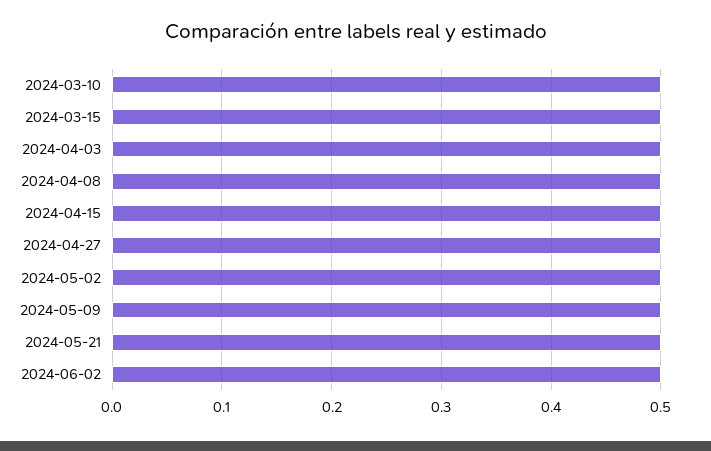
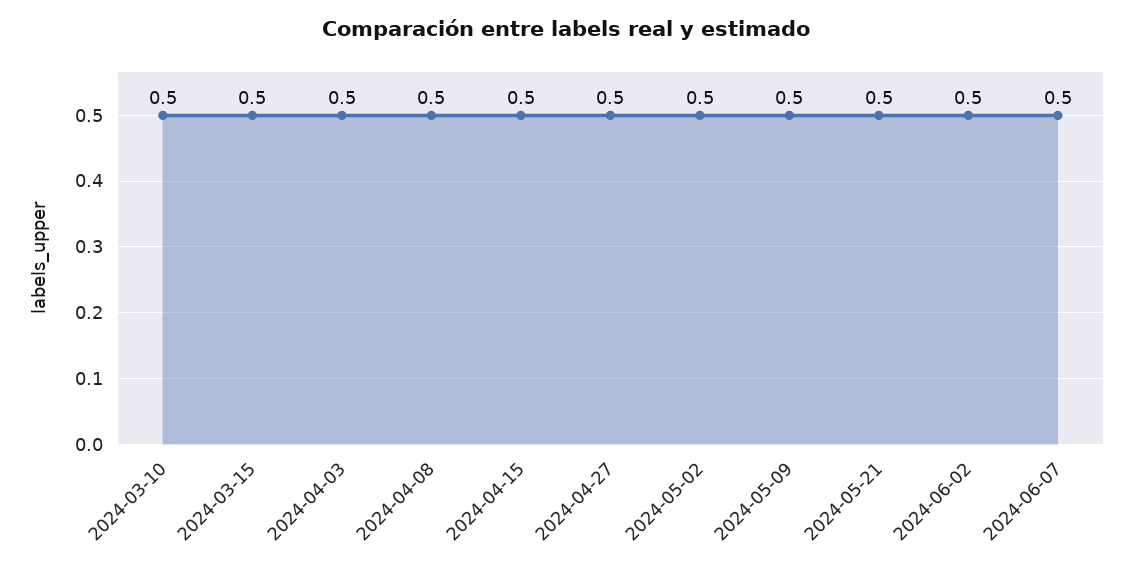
2024-06-07: none -> 0.5

